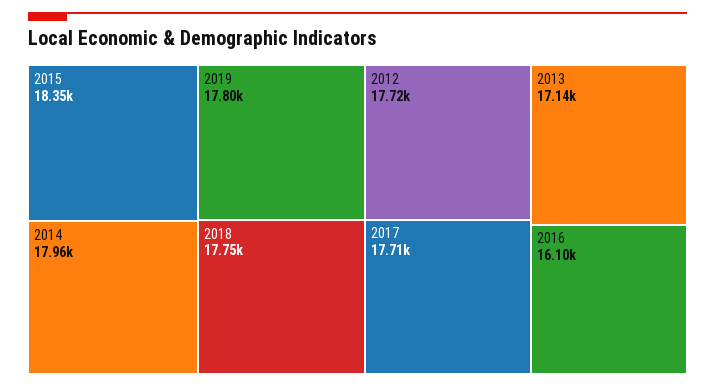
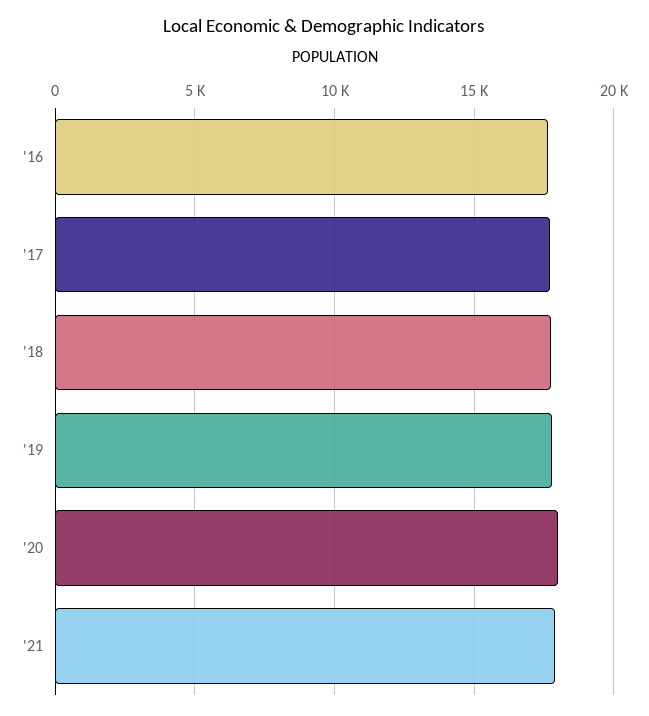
2015: 18350 -> none
2014: 17960 -> none
2012: 17720 -> none
2013: 17140 -> none
2016: 16100 -> 17500
'20: none -> 18000
'21: none -> 18000

